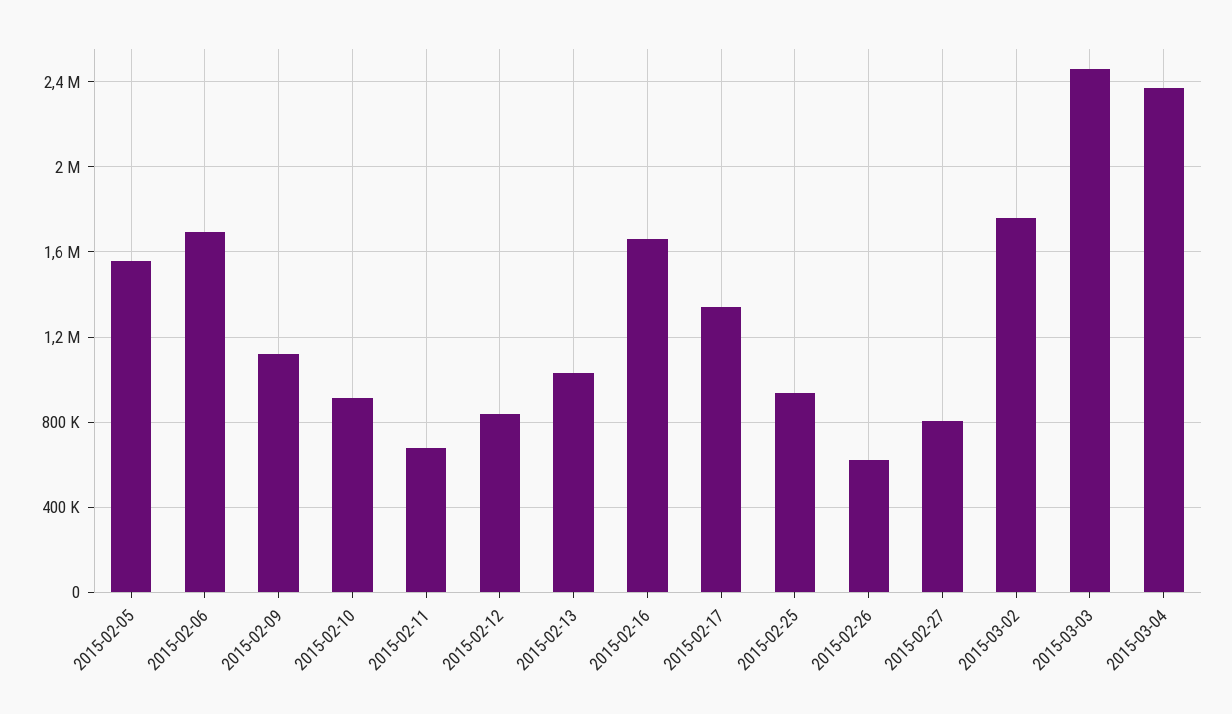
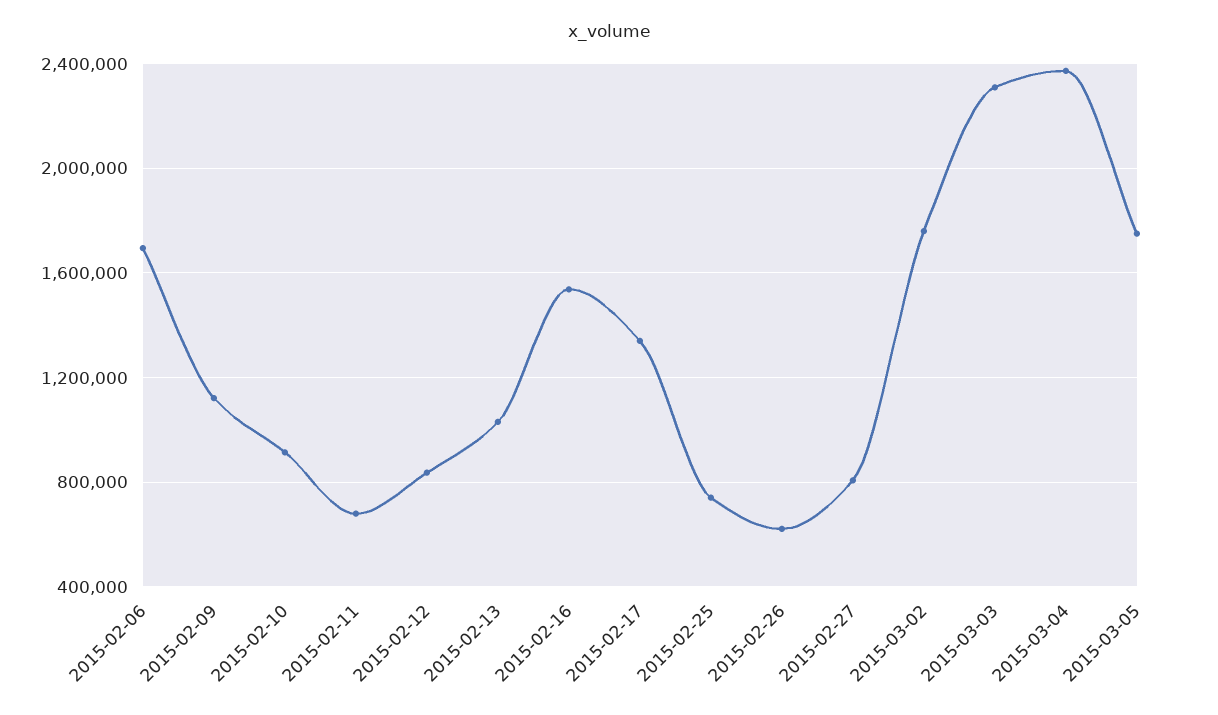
2015-02-05: 1550000 -> none
2015-02-16: 1650000 -> 1550000
2015-02-25: 950000 -> 750000
2015-03-03: 2450000 -> 2300000
2015-03-05: none -> 1750000

